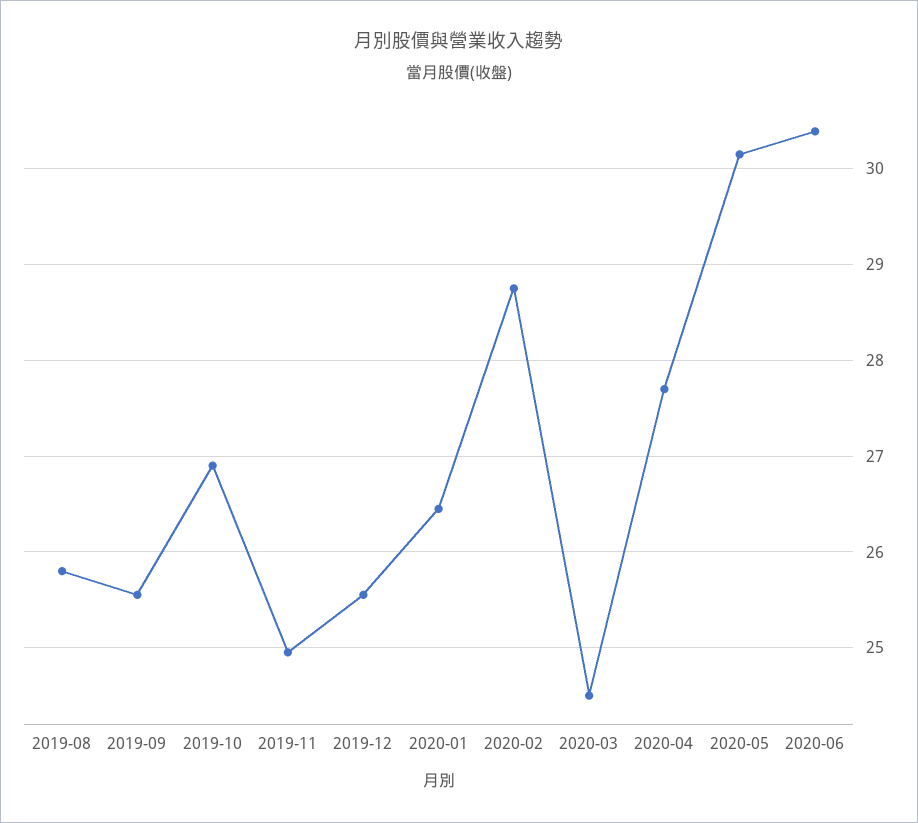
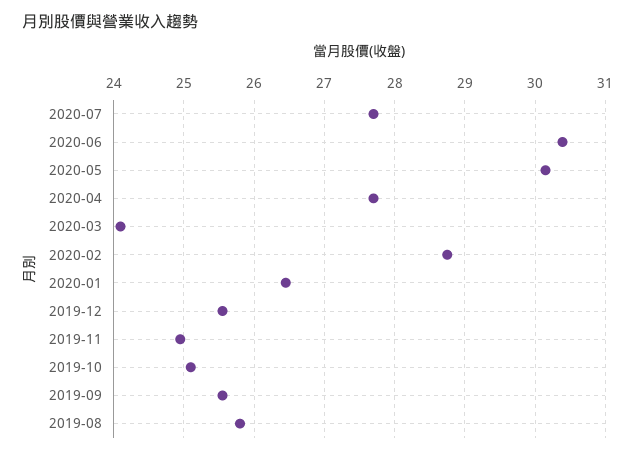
2019-10: 26.9 -> 25.1
2020-03: 24.5 -> 24.1
2020-07: none -> 27.7

